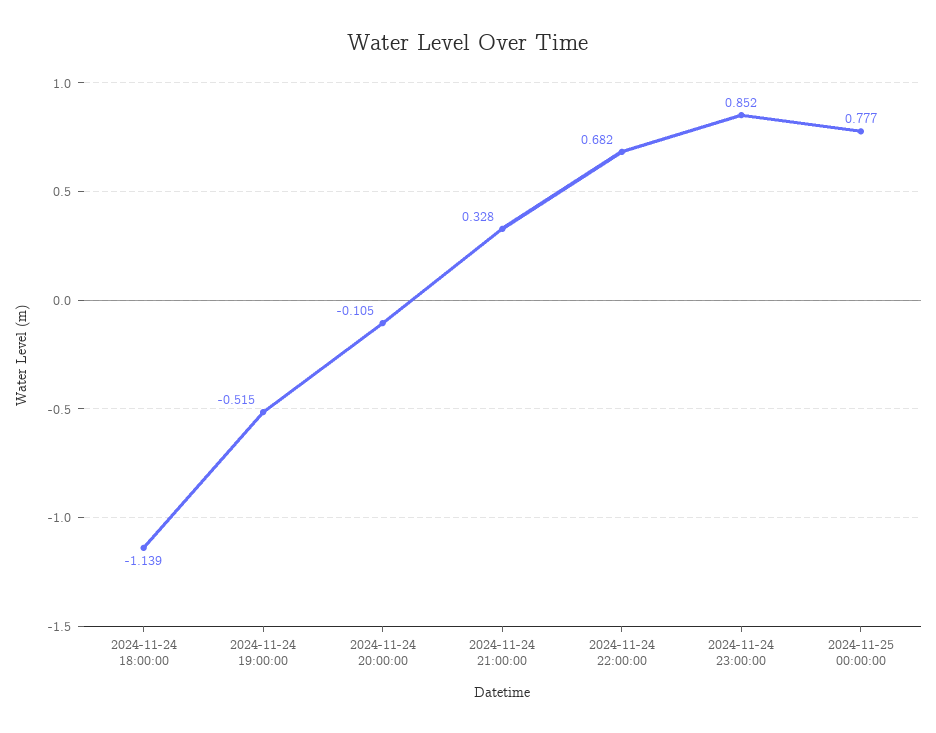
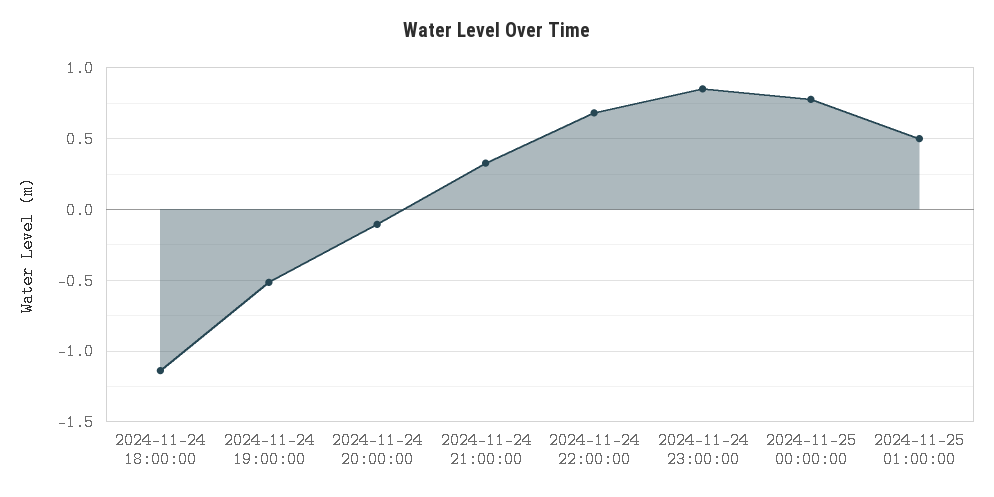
2024-11-25 01:00:00: none -> 0.5

